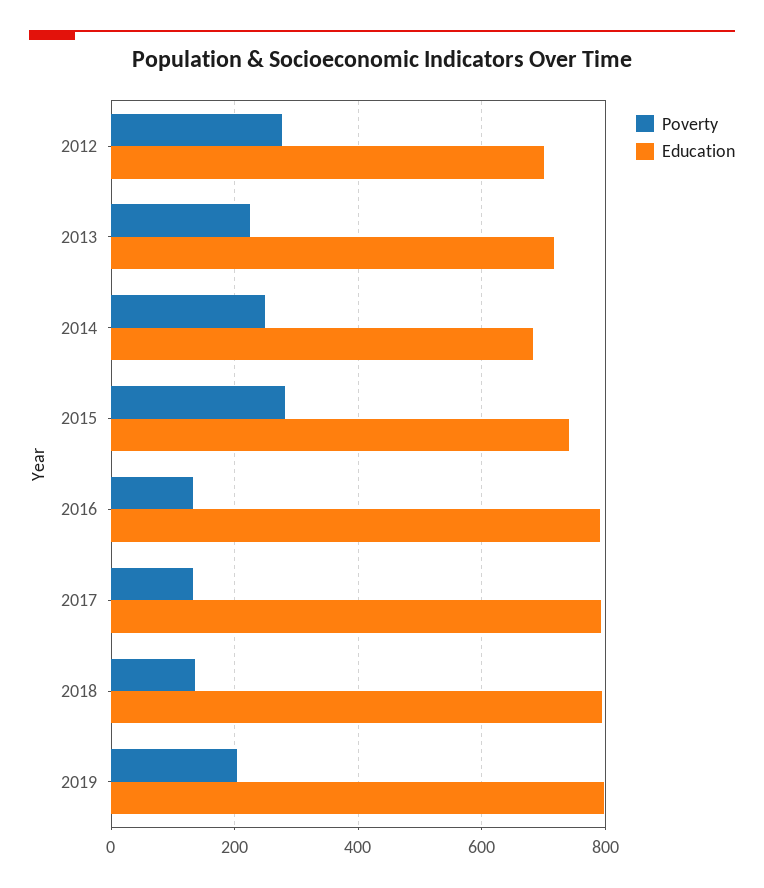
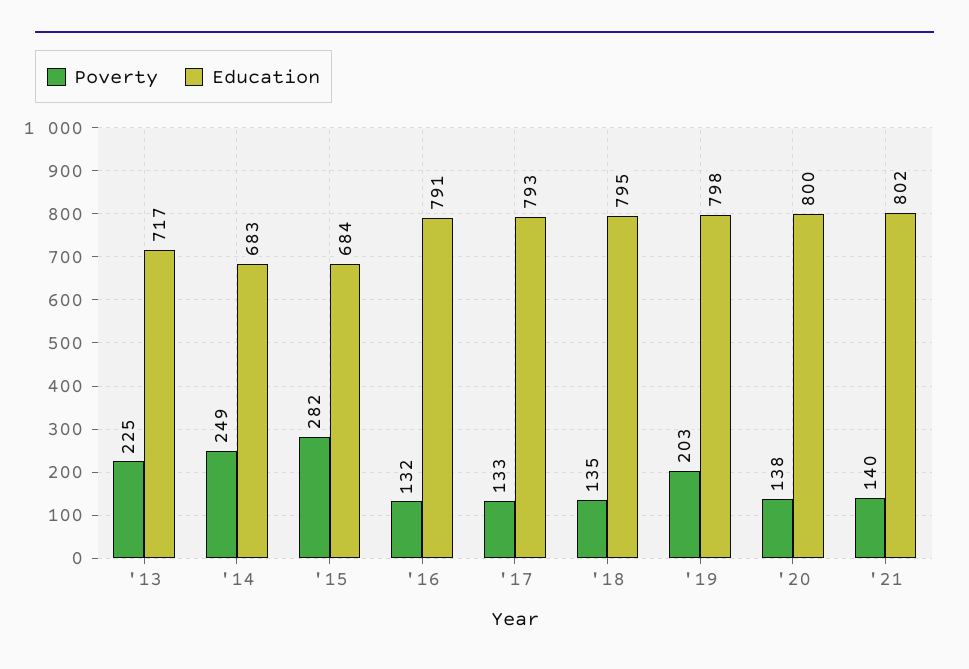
Poverty, 2012: 280 -> none
Education, 2012: 700 -> none
Education, 2015: 740 -> 684
Poverty, '20: none -> 138
Education, '20: none -> 800
Poverty, '21: none -> 140
Education, '21: none -> 802

